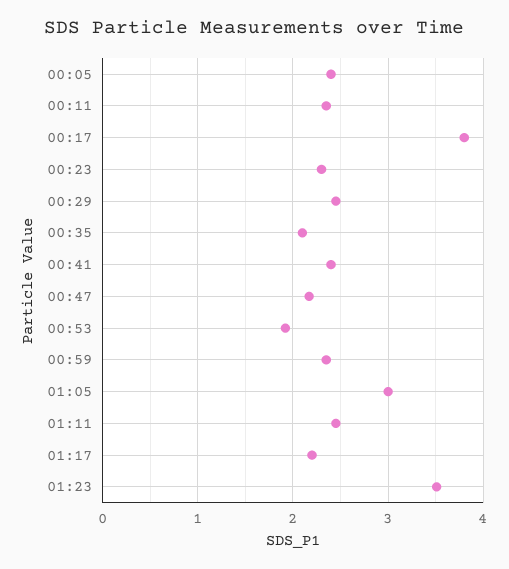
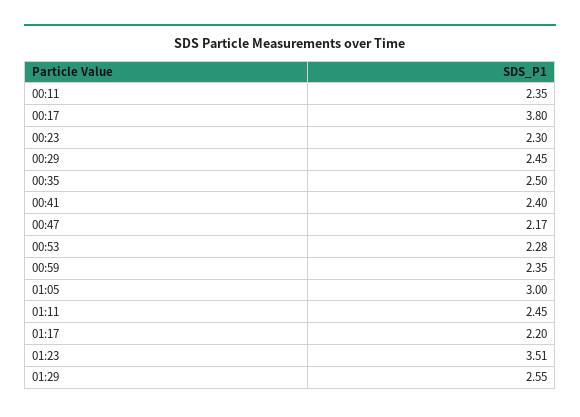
00:05: 2.4 -> none
00:35: 2.1 -> 2.5
00:53: 1.9 -> 2.28
01:29: none -> 2.55

